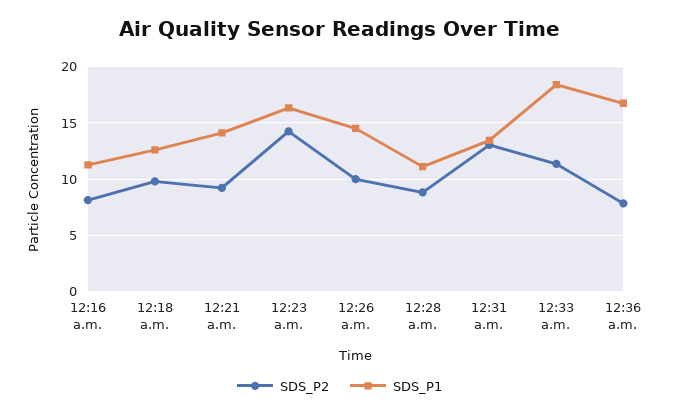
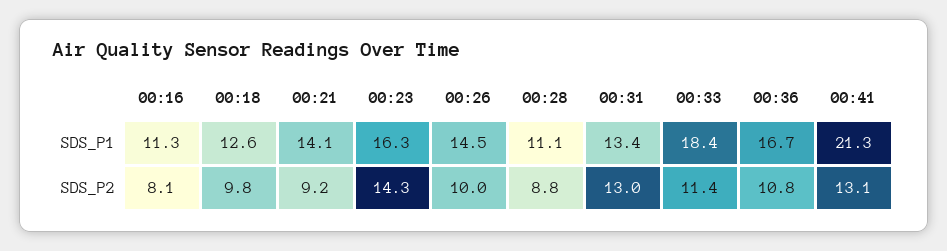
SDS_P2, 12:36 a.m.: 8 -> 10.8
SDS_P1, 00:41: none -> 21.3
SDS_P2, 00:41: none -> 13.1

